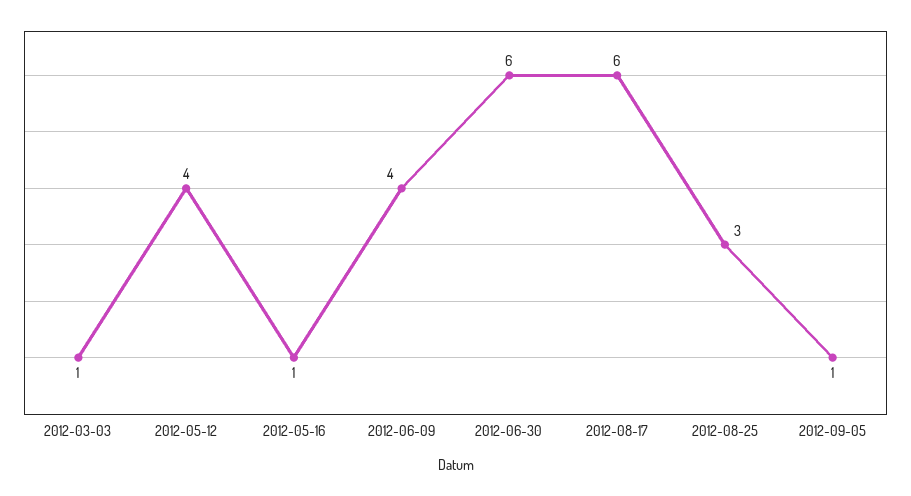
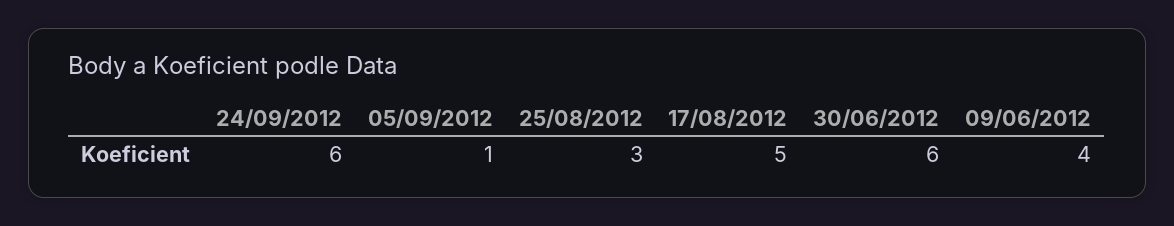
2012-03-03: 1 -> none
2012-05-12: 4 -> none
2012-05-16: 1 -> none
2012-08-17: 6 -> 5
24/09/2012: none -> 6

